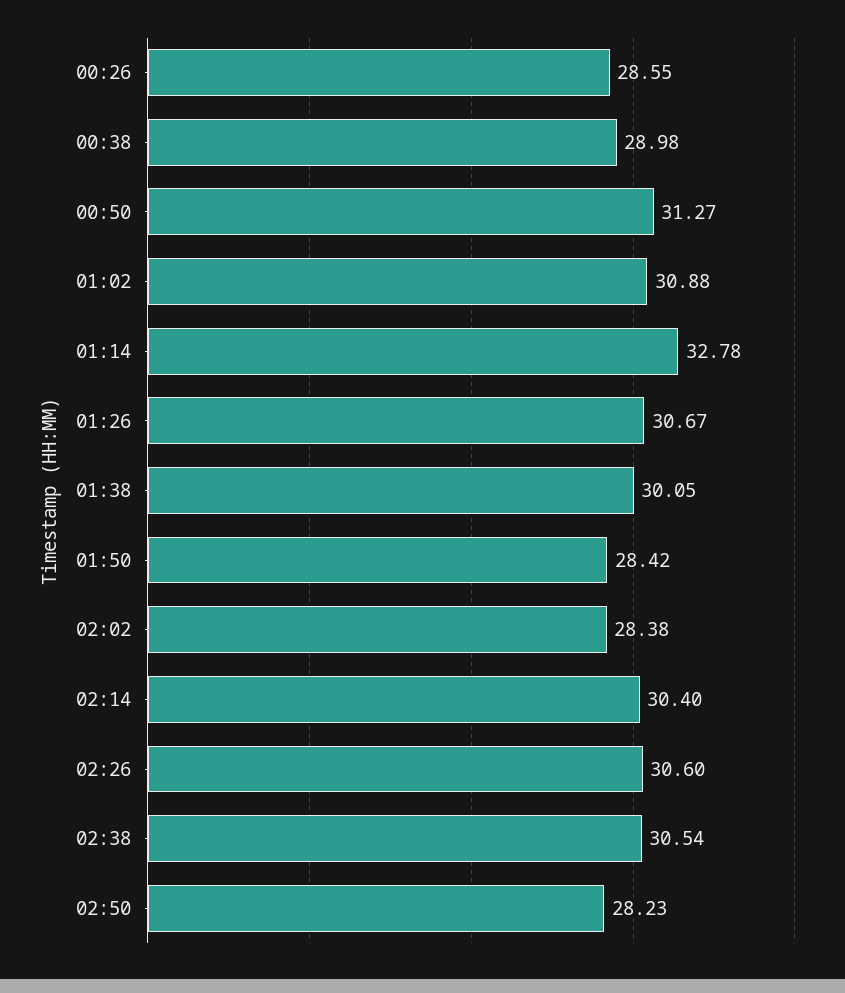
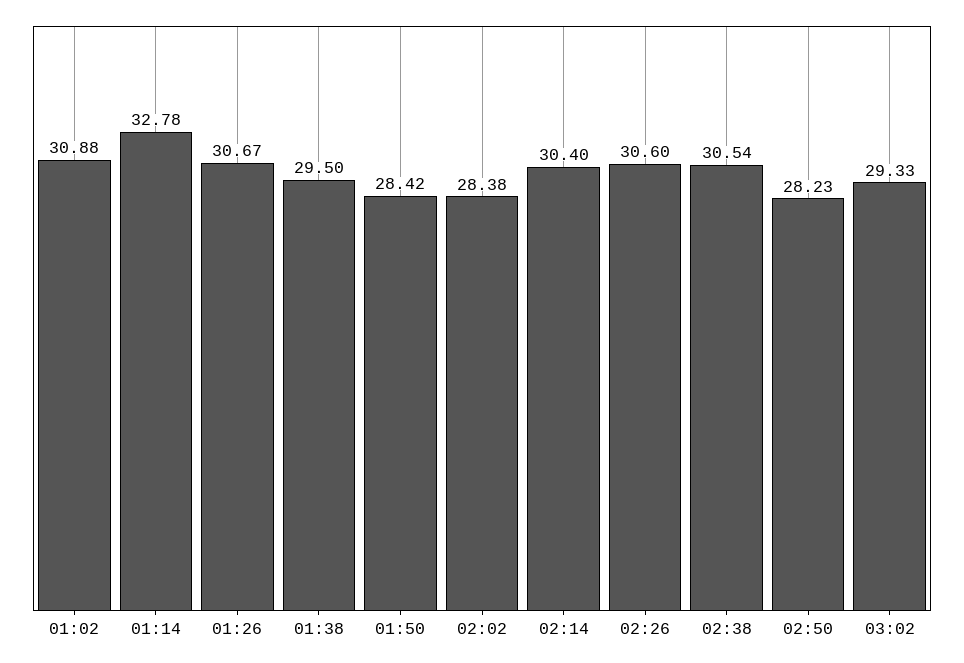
00:26: 28.55 -> none
00:38: 28.98 -> none
00:50: 31.27 -> none
01:38: 30.05 -> 29.5
03:02: none -> 29.33

